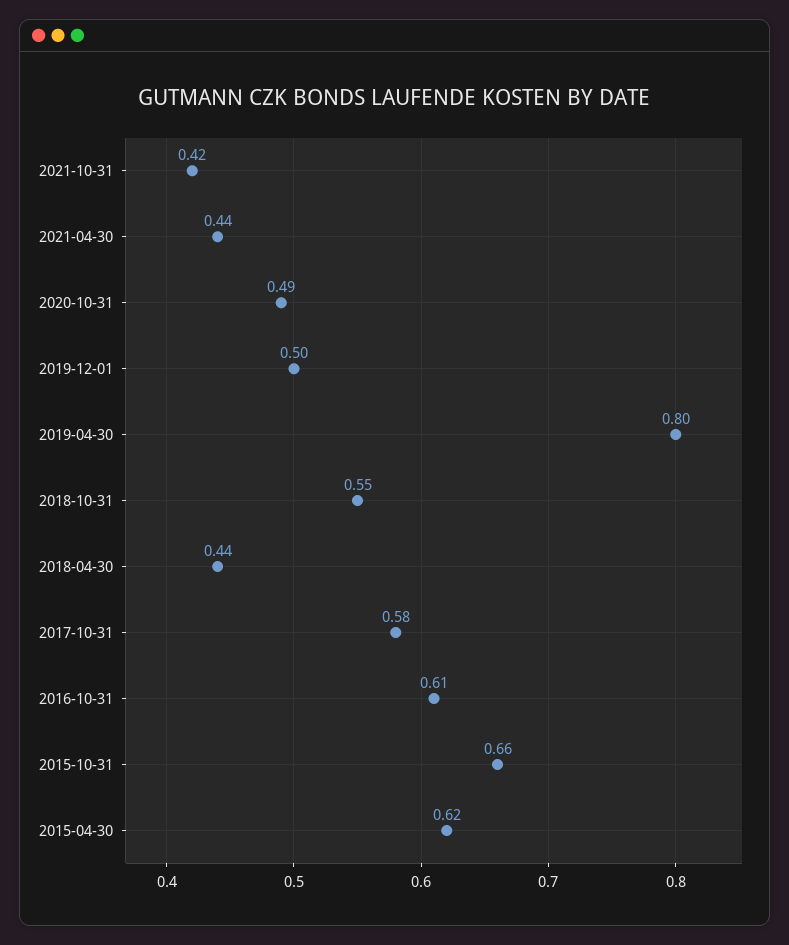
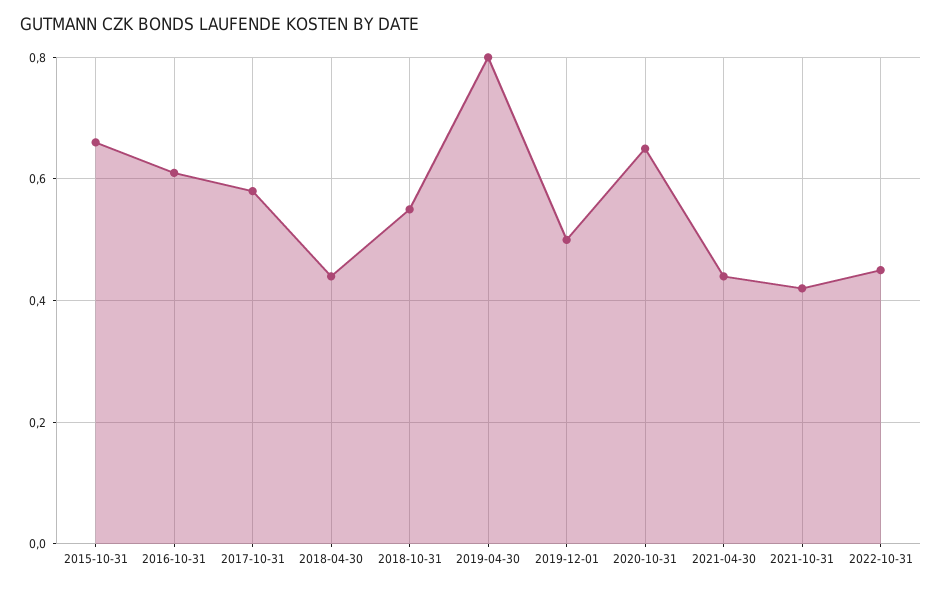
2020-10-31: 0.49 -> 0.65
2015-04-30: 0.62 -> none
2022-10-31: none -> 0.45

